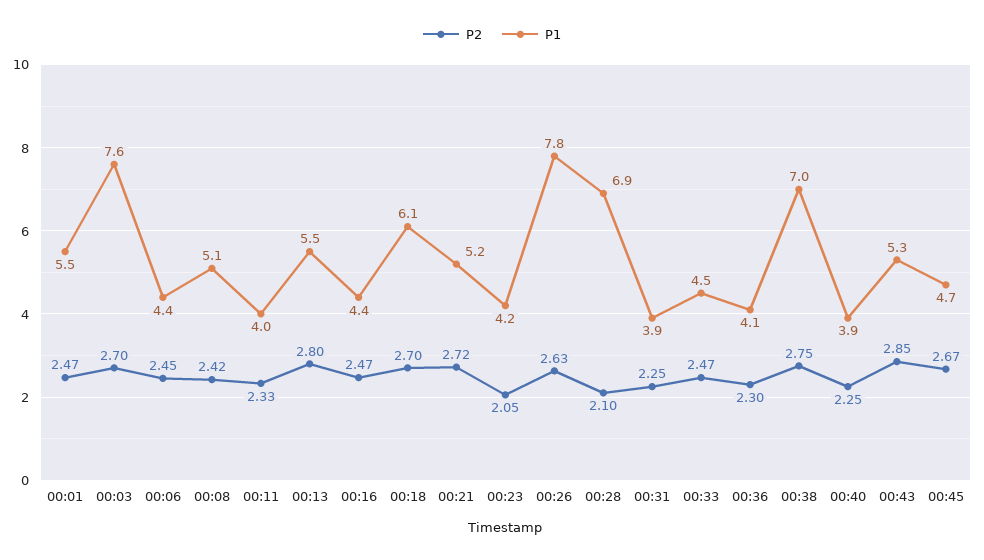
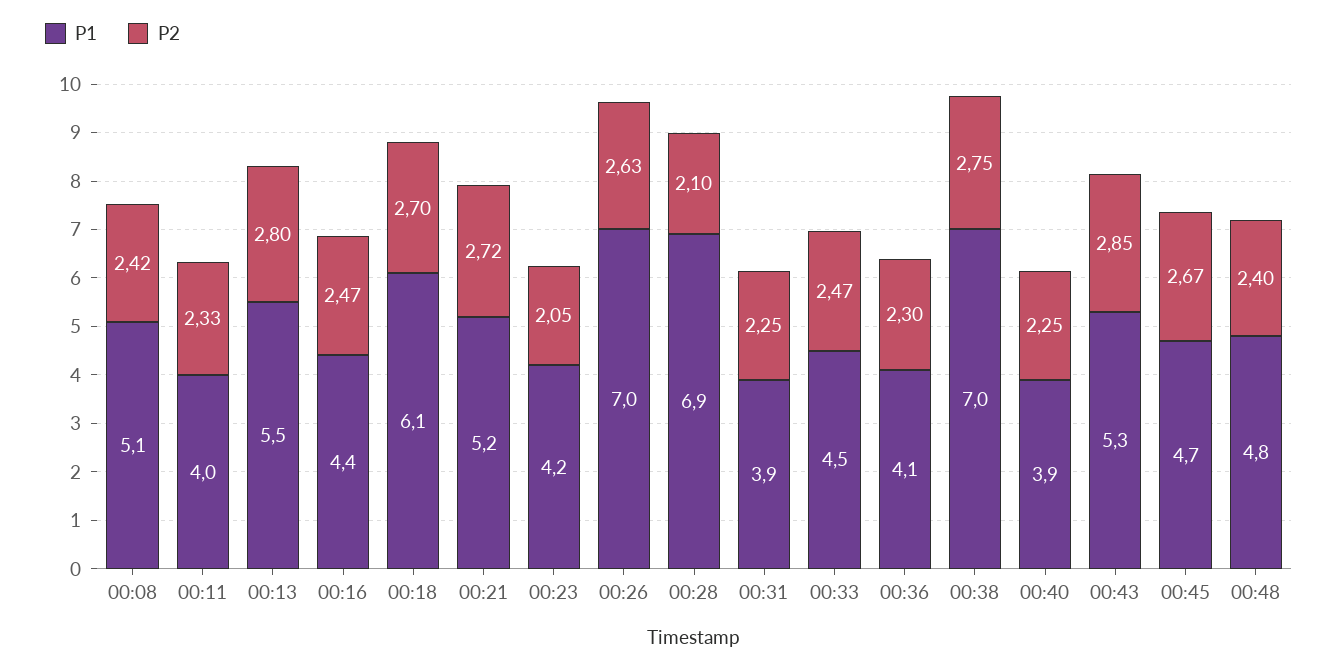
P2, 00:01: 2.47 -> none
P1, 00:01: 5.5 -> none
P2, 00:03: 2.7 -> none
P1, 00:03: 7.6 -> none
P2, 00:06: 2.45 -> none
P1, 00:06: 4.4 -> none
P1, 00:26: 7.8 -> 7
P1, 00:48: none -> 4.8
P2, 00:48: none -> 2.4

